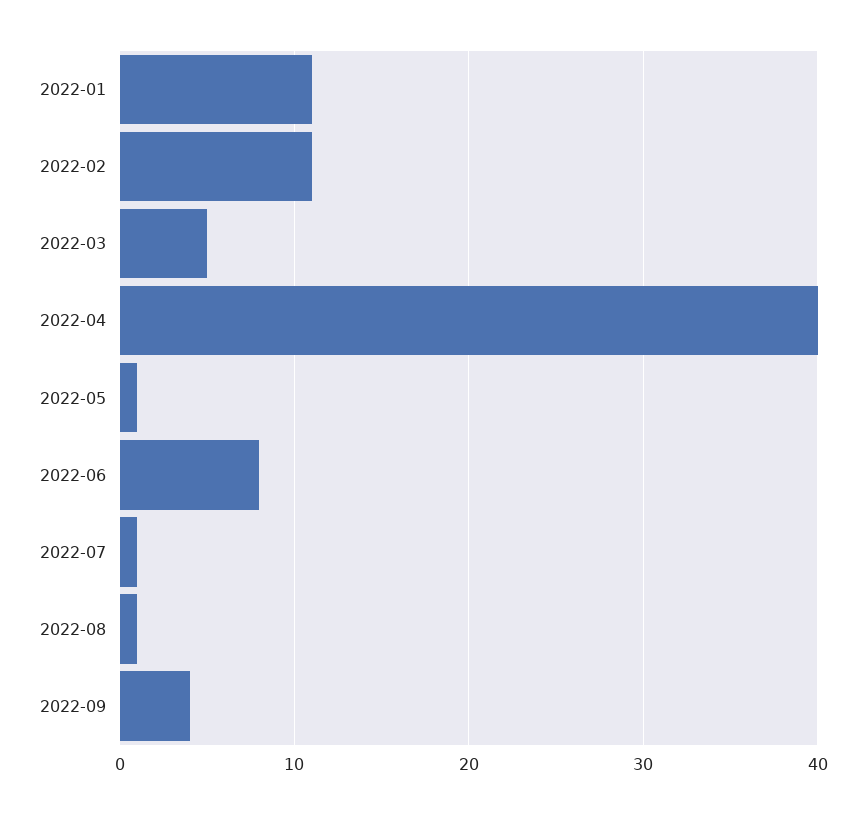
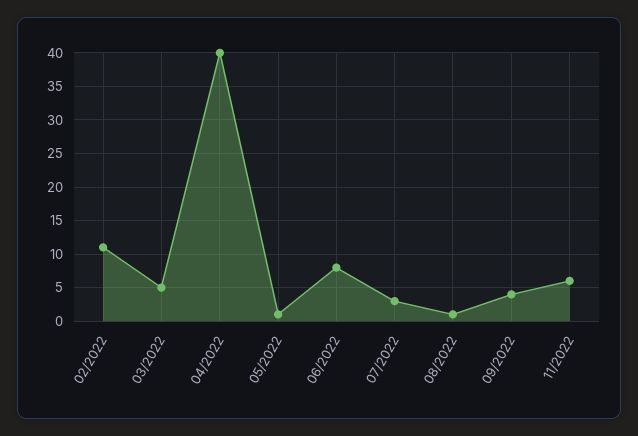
2022-01: 11 -> none
2022-07: 1 -> 3
11/2022: none -> 6

